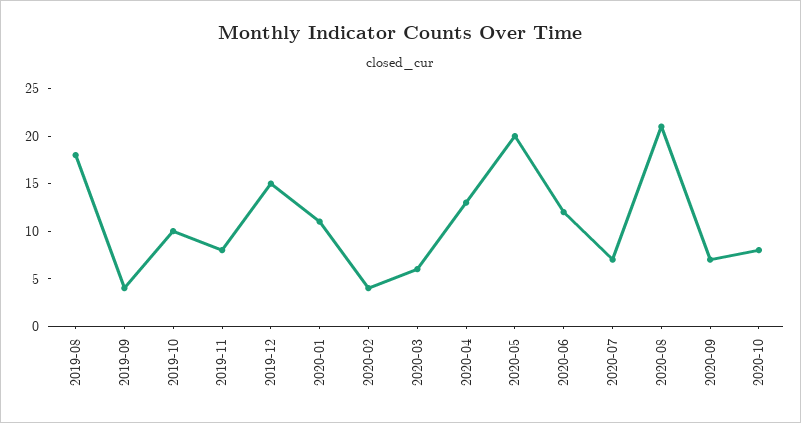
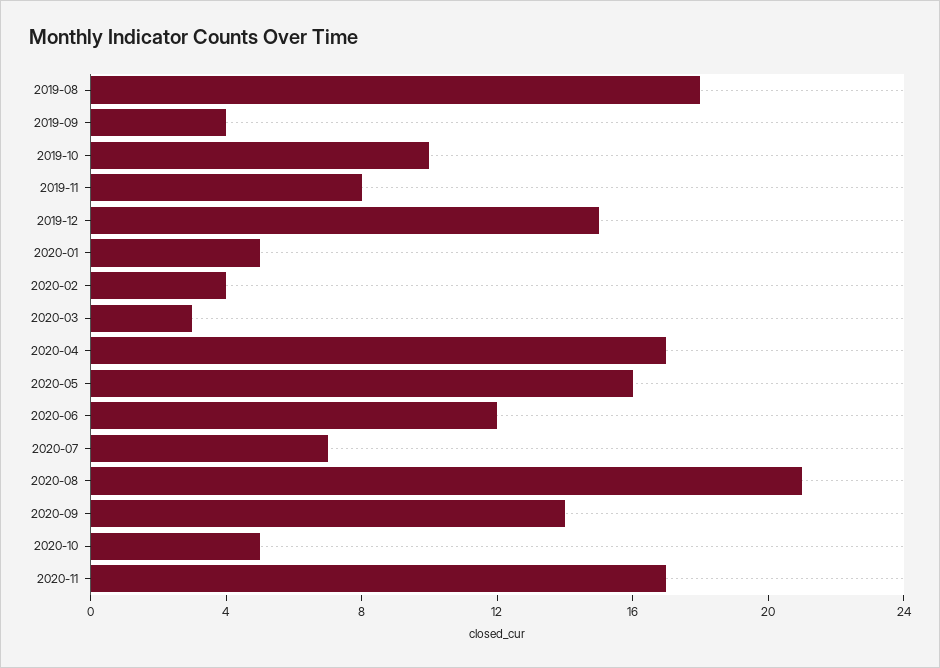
2020-01: 11 -> 5
2020-03: 6 -> 3
2020-04: 13 -> 17
2020-05: 20 -> 16
2020-09: 7 -> 14
2020-10: 8 -> 5
2020-11: none -> 17

